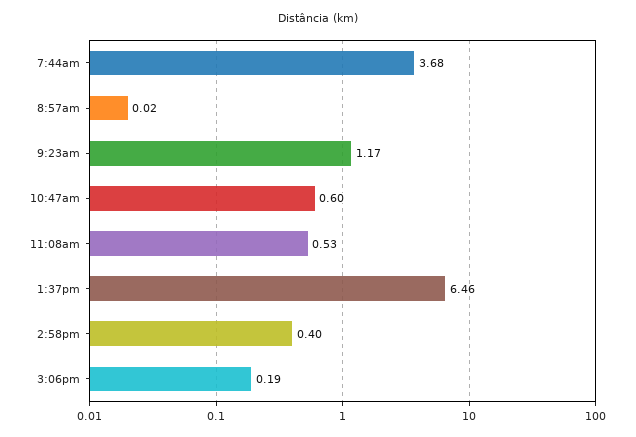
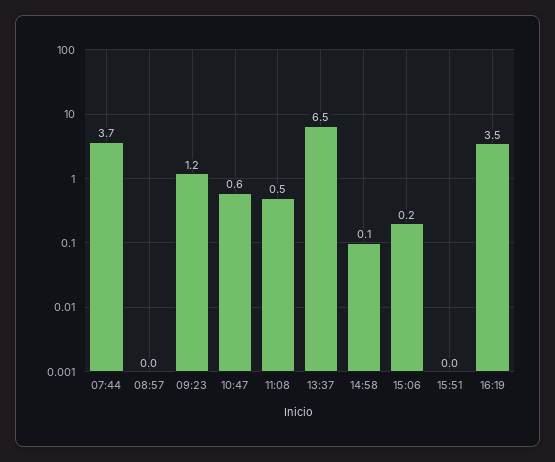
2:58pm: 0.4 -> 0.1
15:51: none -> 0
16:19: none -> 3.5

